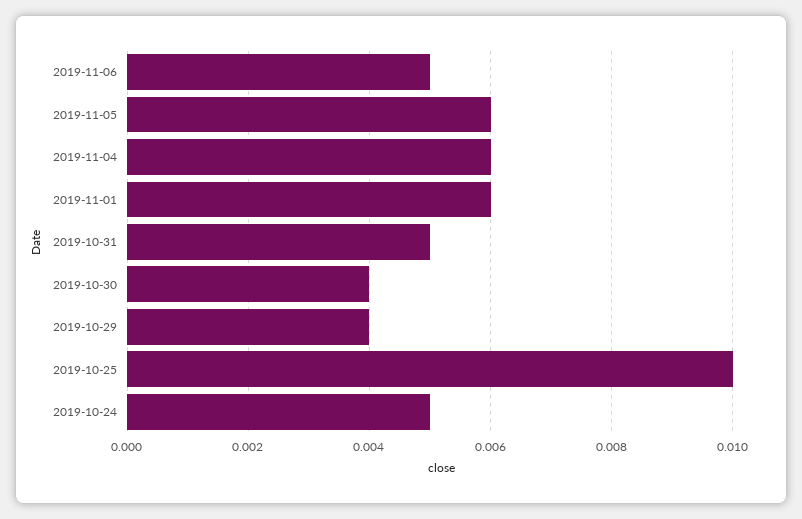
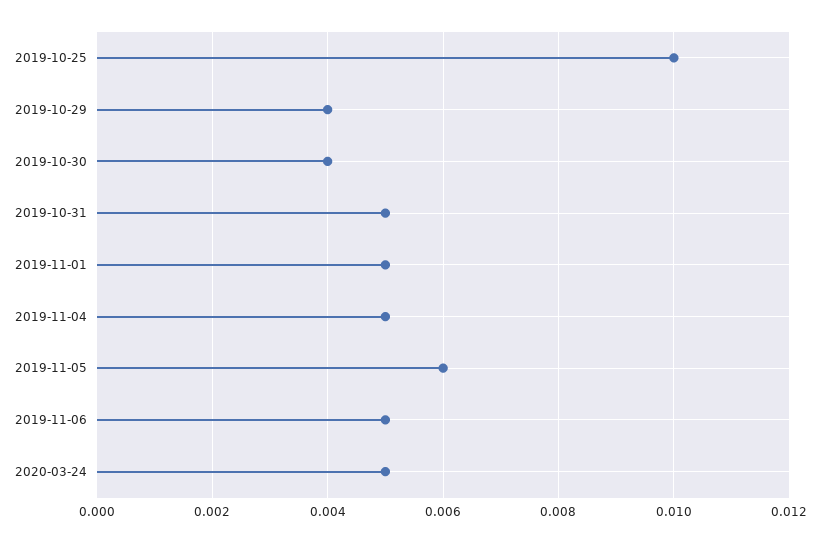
2019-11-04: 0.006 -> 0.005
2019-11-01: 0.006 -> 0.005
2019-10-24: 0.005 -> none
2020-03-24: none -> 0.005

